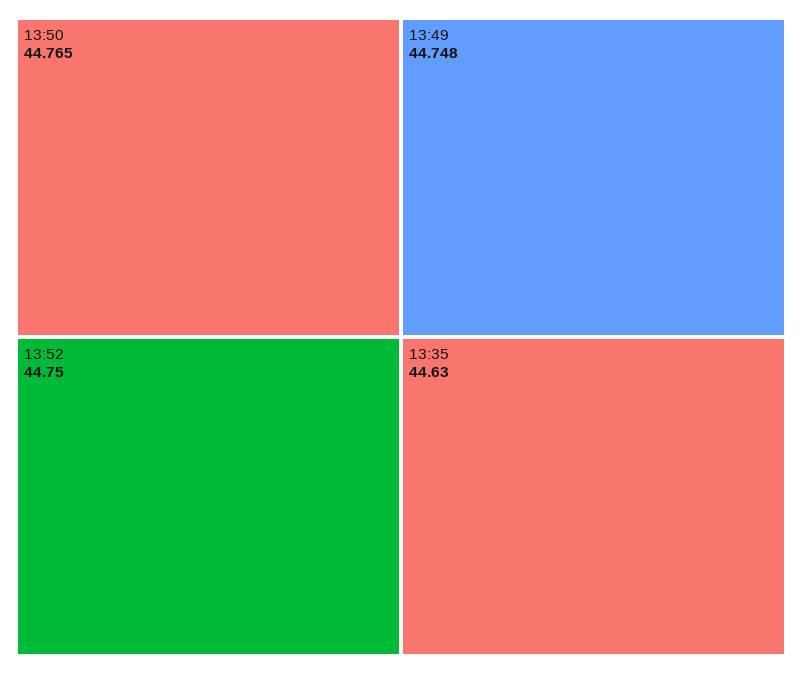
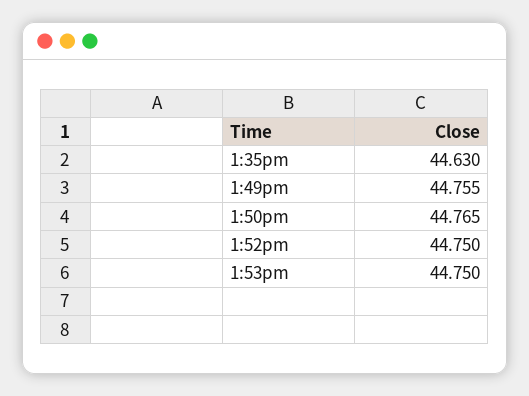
13:49: 44.748 -> 44.755
1:53pm: none -> 44.75

